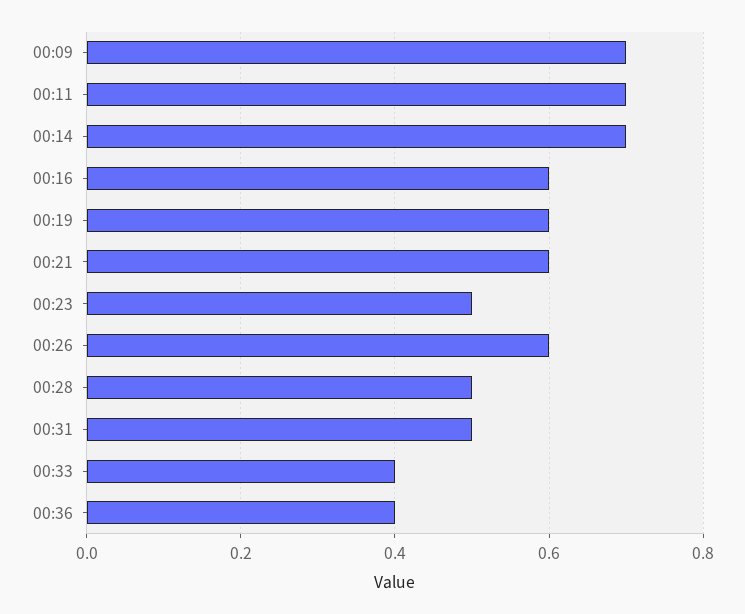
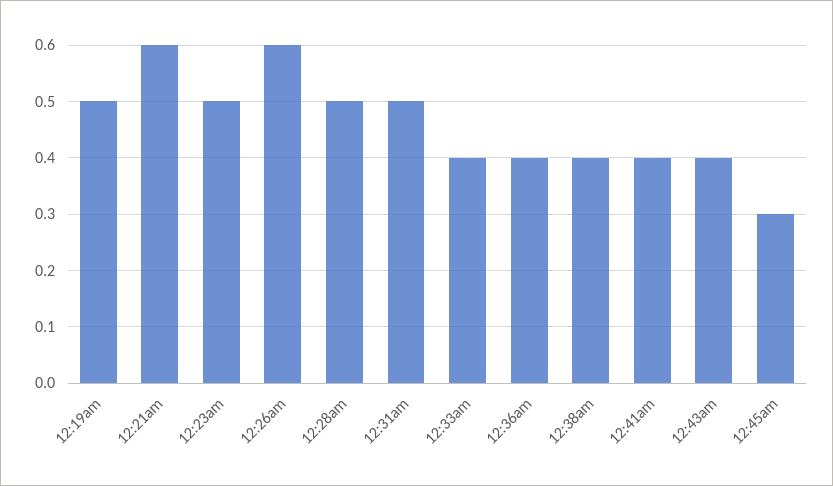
00:09: 0.7 -> none
00:11: 0.7 -> none
00:14: 0.7 -> none
00:16: 0.6 -> none
00:19: 0.6 -> 0.5
12:38am: none -> 0.4
12:41am: none -> 0.4
12:43am: none -> 0.4
12:45am: none -> 0.3

